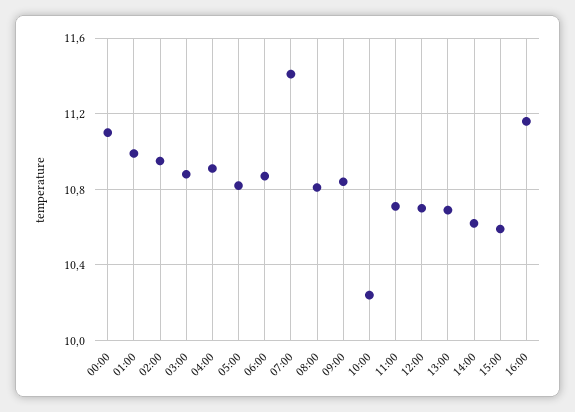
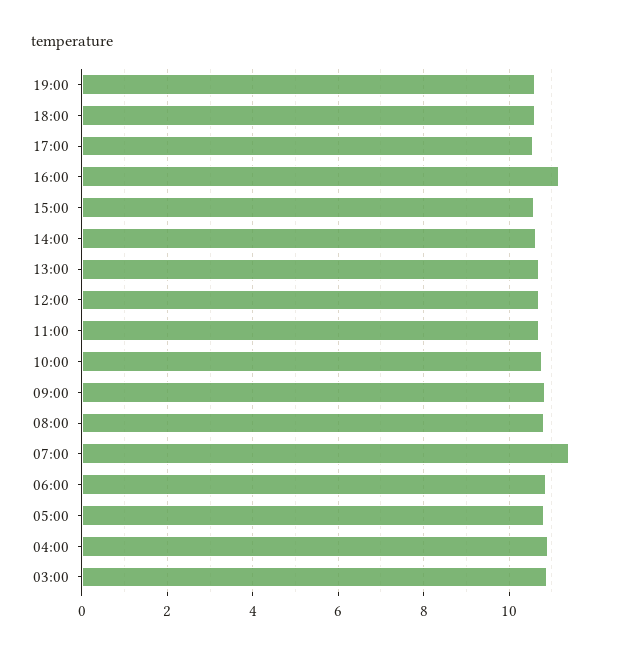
00:00: 11.1 -> none
01:00: 11 -> none
02:00: 10.95 -> none
10:00: 10.25 -> 10.8
19:00: none -> 10.6
18:00: none -> 10.6
17:00: none -> 10.6

